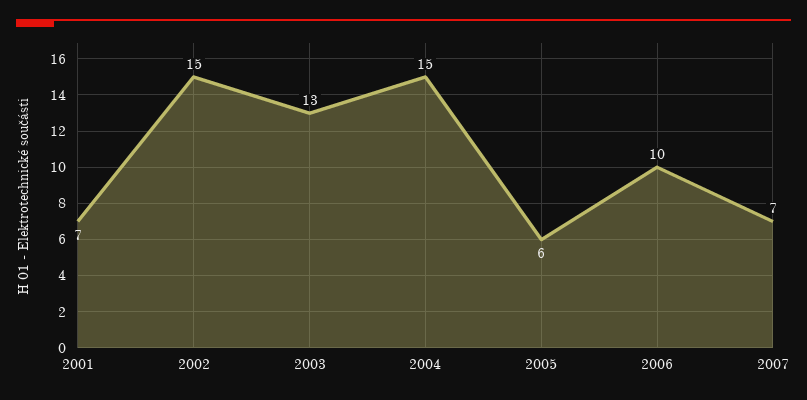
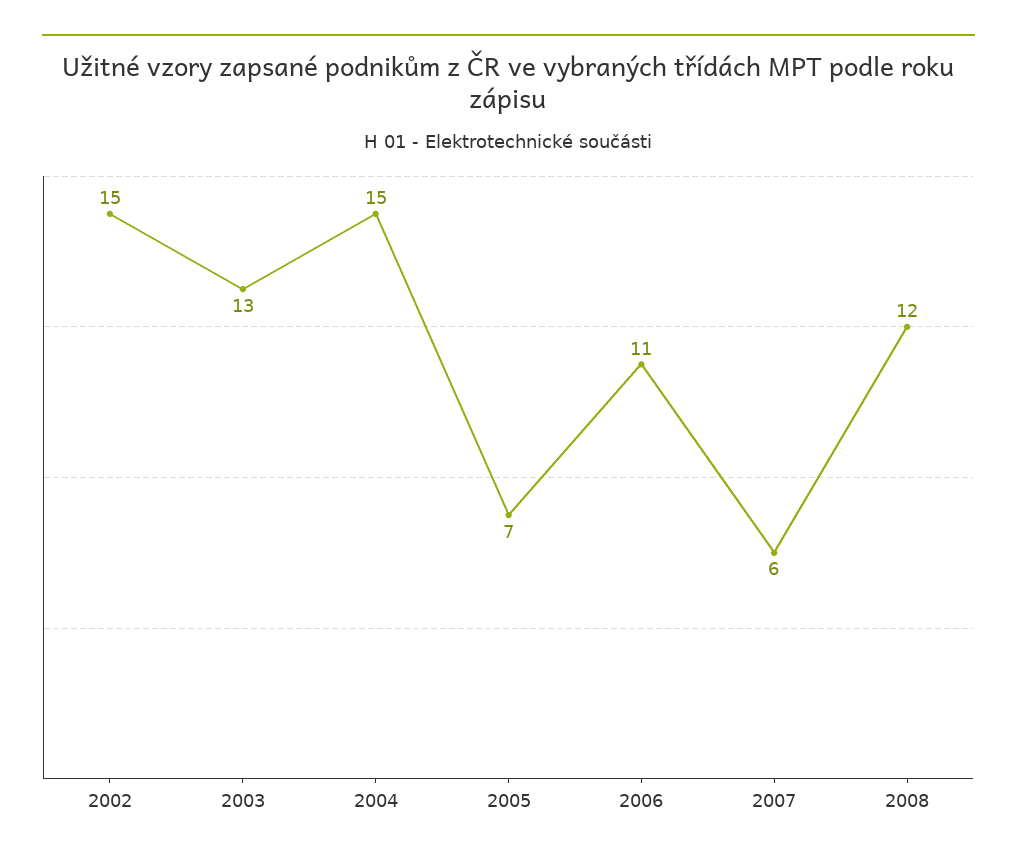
2001: 7 -> none
2005: 6 -> 7
2006: 10 -> 11
2007: 7 -> 6
2008: none -> 12

